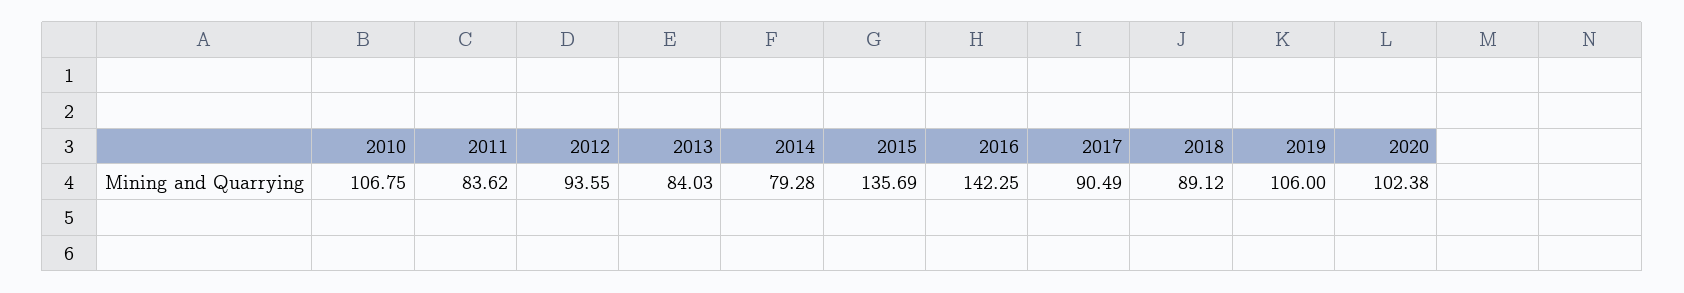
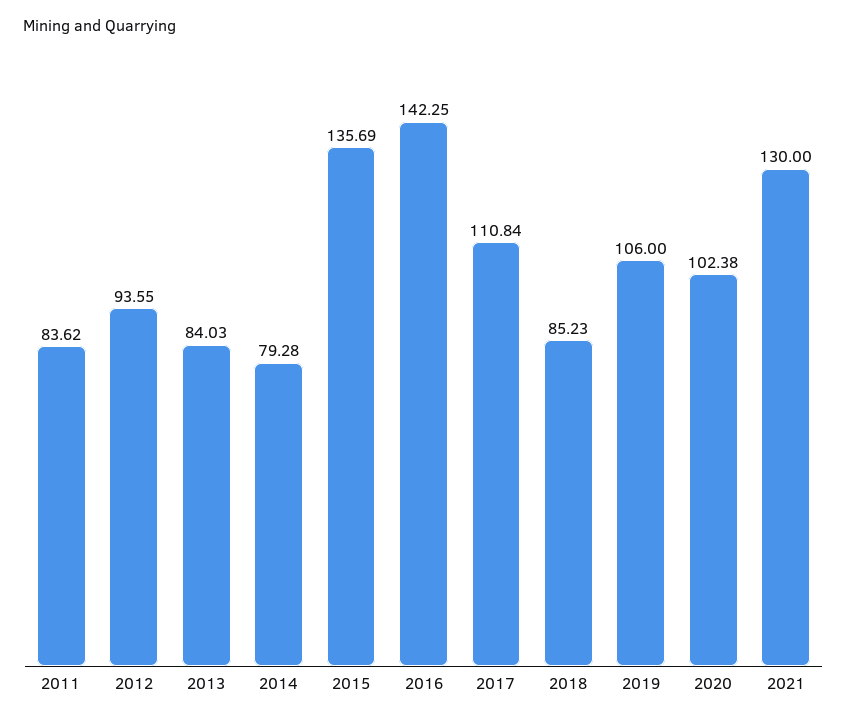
2010: 106.75 -> none
2017: 90.49 -> 110.84
2018: 89.12 -> 85.23
2021: none -> 130

